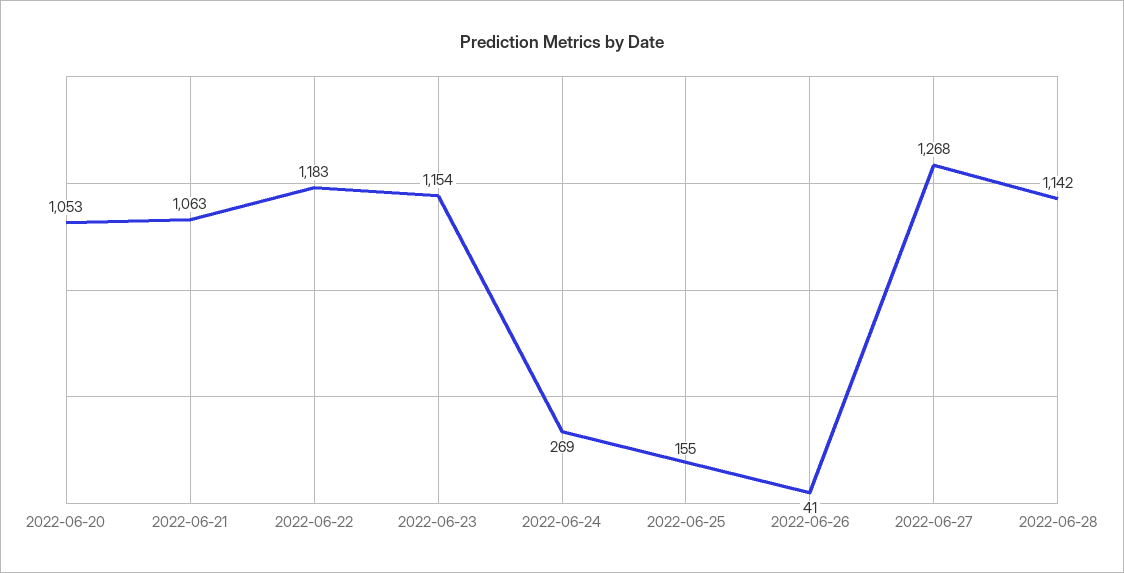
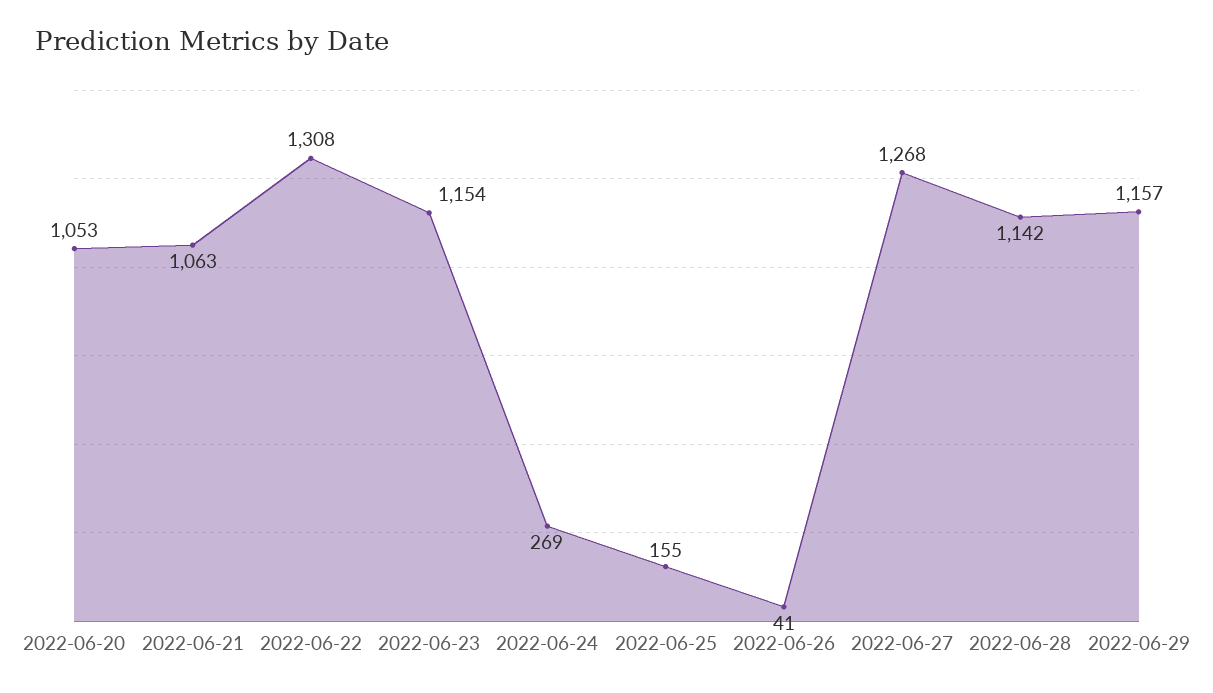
2022-06-22: 1183 -> 1308
2022-06-29: none -> 1157

